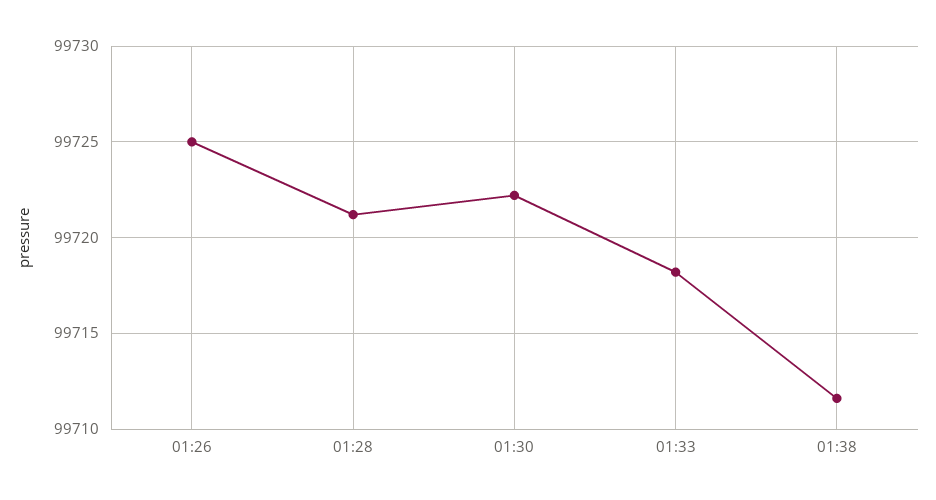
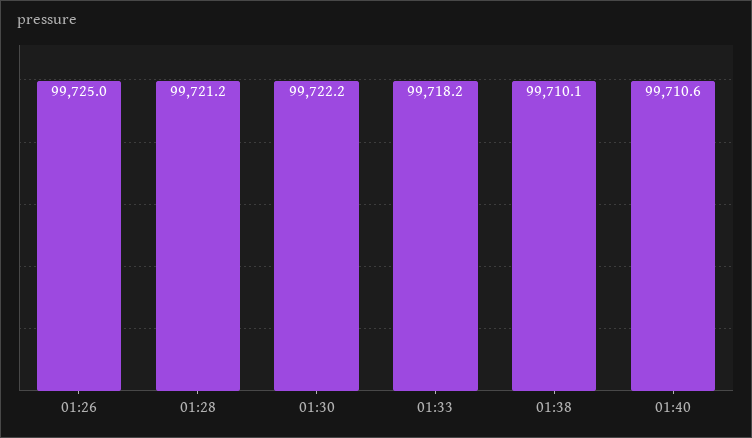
01:38: 99711.5 -> 99710.1
01:40: none -> 99710.6

